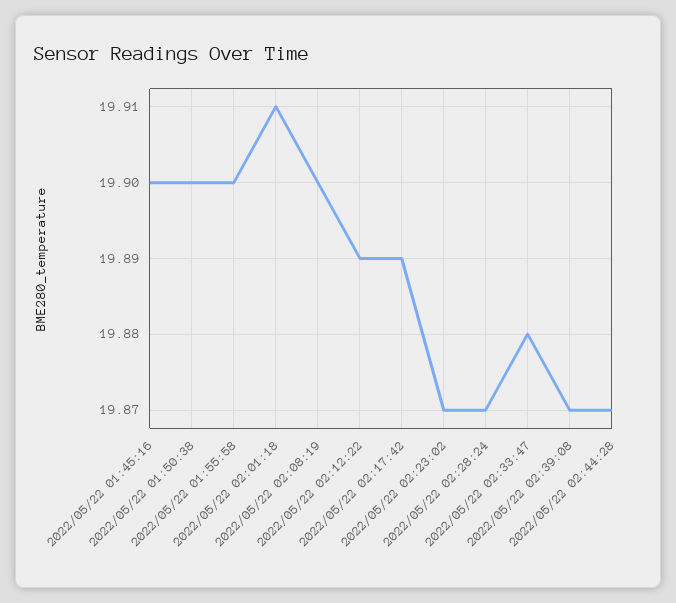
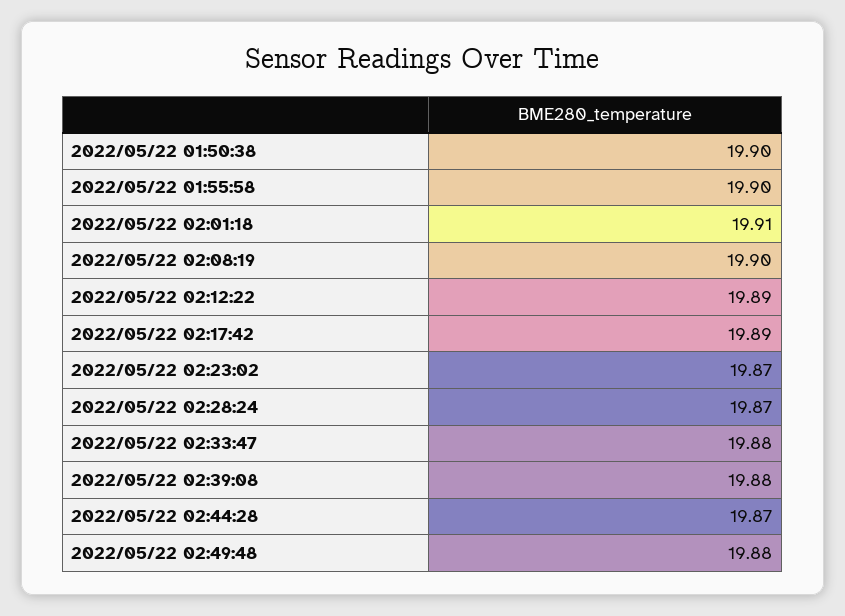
2022/05/22 01:45:16: 19.9 -> none
2022/05/22 02:39:08: 19.87 -> 19.88
2022/05/22 02:49:48: none -> 19.88

